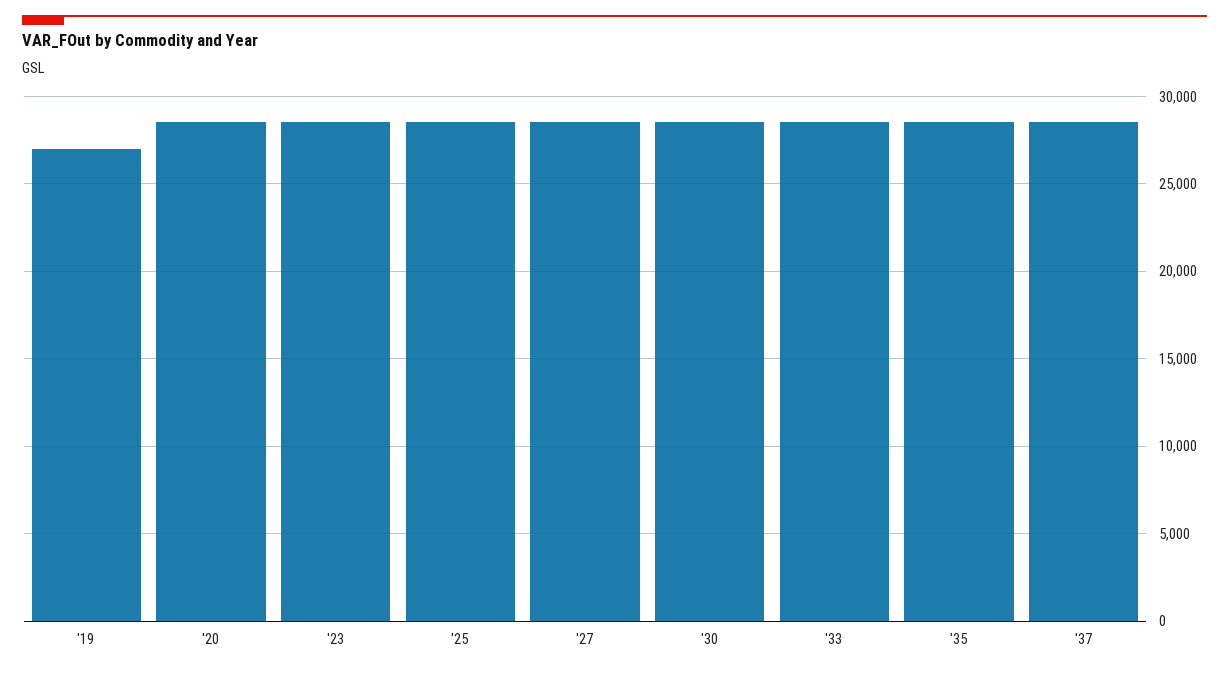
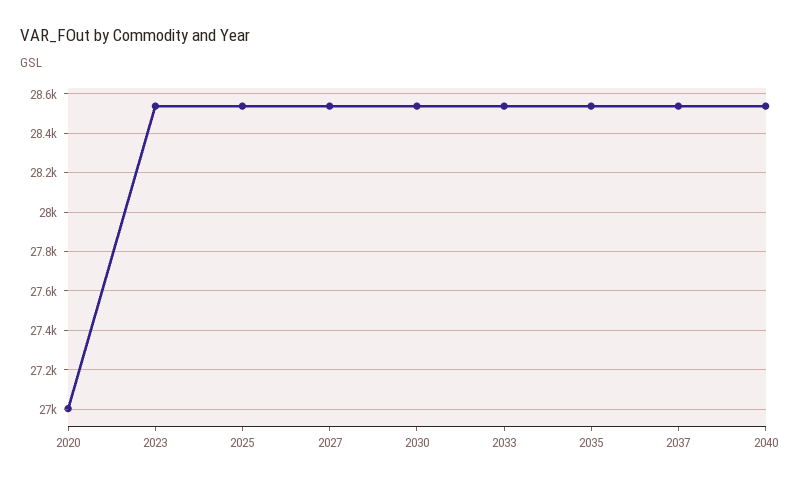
'19: 27000 -> none
'20: 28500 -> 27000
2040: none -> 28550

